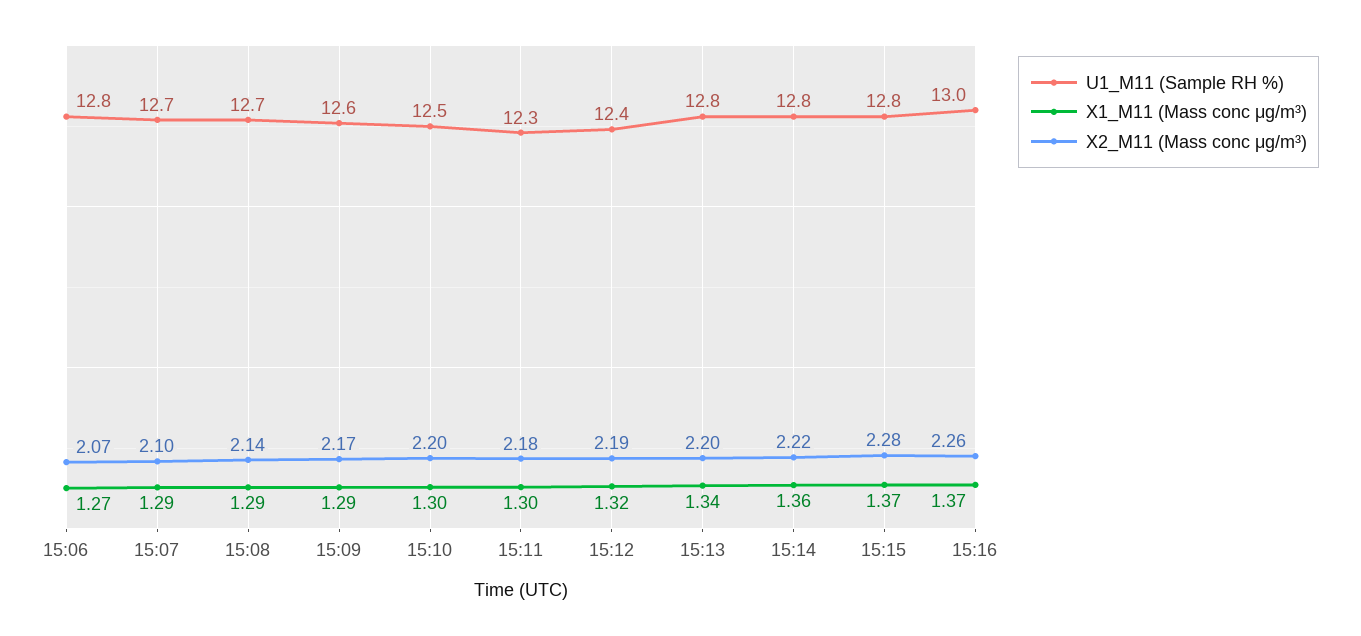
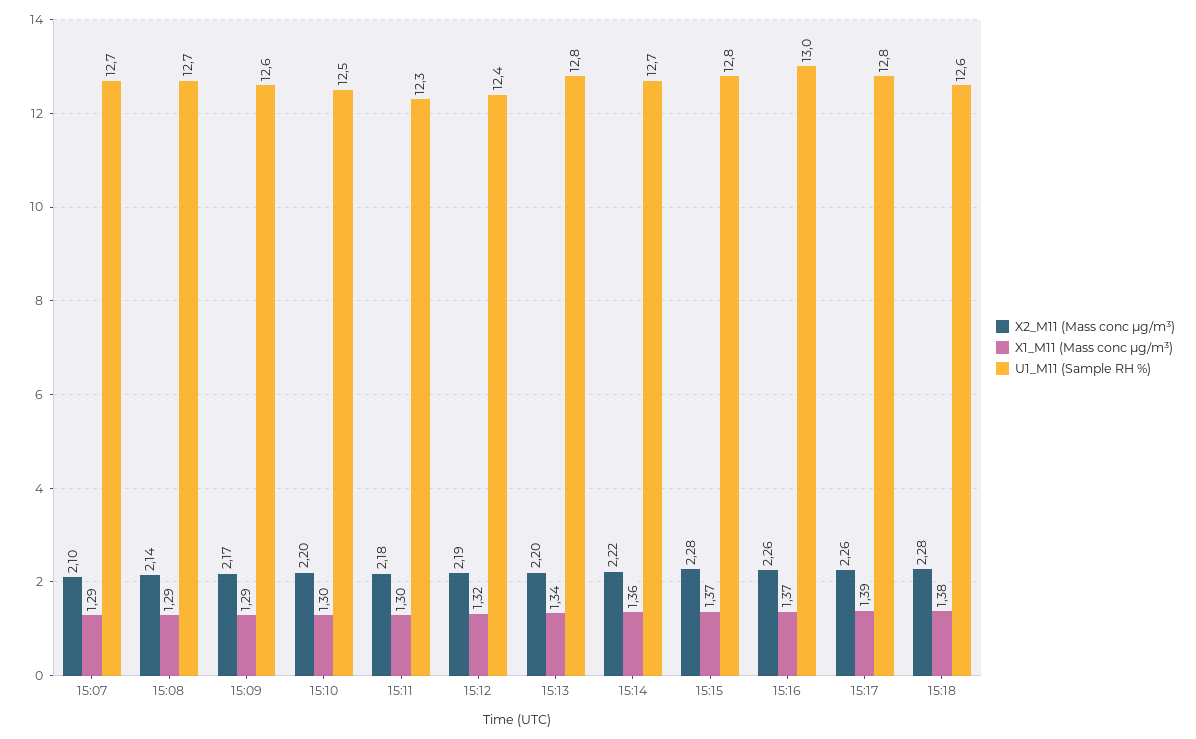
U1_M11 (Sample RH %), 15:06: 12.8 -> none
X1_M11 (Mass conc μg/m³), 15:06: 1.27 -> none
X2_M11 (Mass conc μg/m³), 15:06: 2.07 -> none
U1_M11 (Sample RH %), 15:14: 12.8 -> 12.7
X2_M11 (Mass conc μg/m³), 15:17: none -> 2.26
X1_M11 (Mass conc μg/m³), 15:17: none -> 1.39
U1_M11 (Sample RH %), 15:17: none -> 12.8
X2_M11 (Mass conc μg/m³), 15:18: none -> 2.28
X1_M11 (Mass conc μg/m³), 15:18: none -> 1.38
U1_M11 (Sample RH %), 15:18: none -> 12.6

